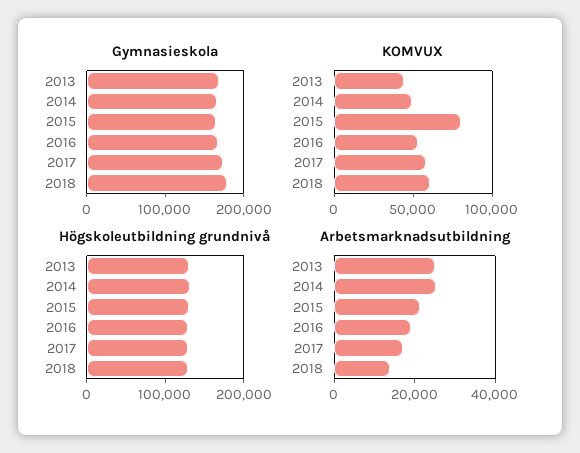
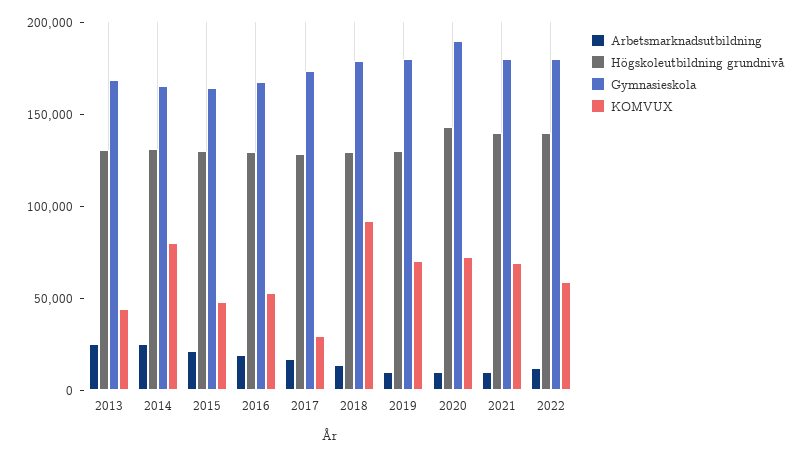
KOMVUX, 2014: 50000 -> 80000
KOMVUX, 2015: 80000 -> 50000
KOMVUX, 2017: 60000 -> 30000
KOMVUX, 2018: 60000 -> 90000
Arbetsmarknadsutbildning, 2019: none -> 10000
Högskoleutbildning grundnivå, 2019: none -> 130000
Gymnasieskola, 2019: none -> 180000
KOMVUX, 2019: none -> 70000
Arbetsmarknadsutbildning, 2020: none -> 10000
Högskoleutbildning grundnivå, 2020: none -> 140000
Gymnasieskola, 2020: none -> 190000
KOMVUX, 2020: none -> 70000
Arbetsmarknadsutbildning, 2021: none -> 10000
Högskoleutbildning grundnivå, 2021: none -> 140000
Gymnasieskola, 2021: none -> 180000
KOMVUX, 2021: none -> 70000
Arbetsmarknadsutbildning, 2022: none -> 10000
Högskoleutbildning grundnivå, 2022: none -> 140000
Gymnasieskola, 2022: none -> 180000
KOMVUX, 2022: none -> 60000

